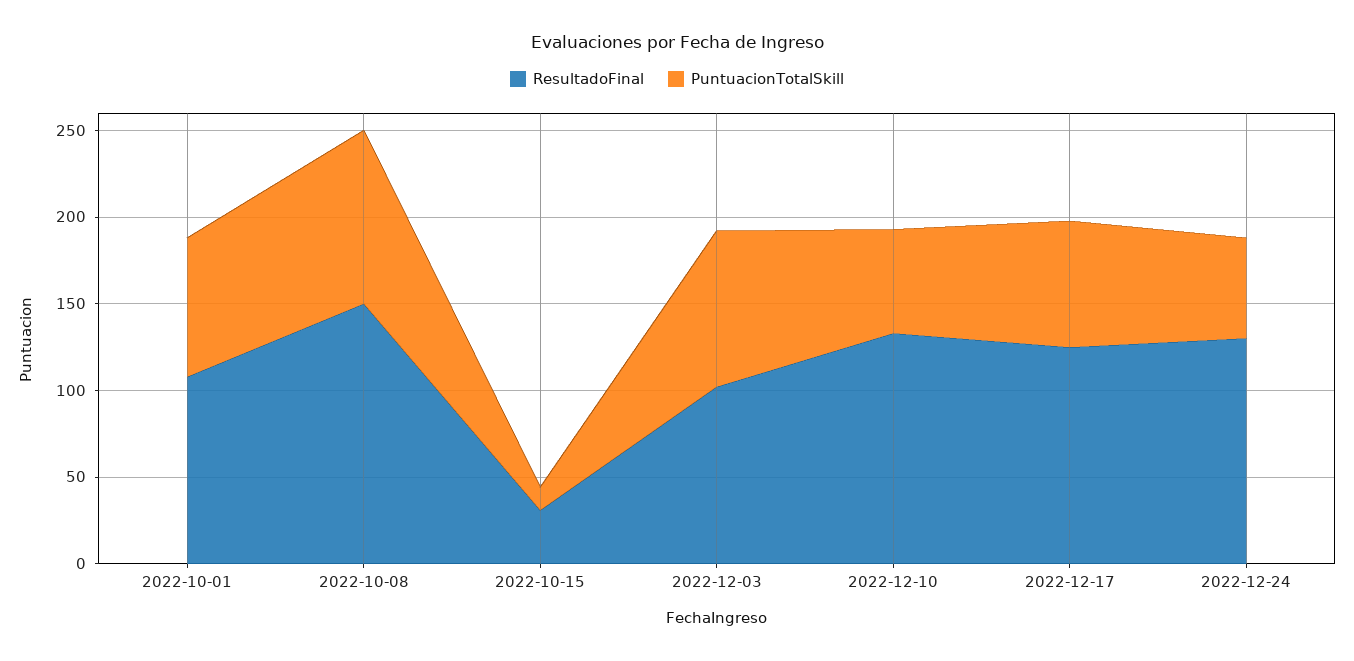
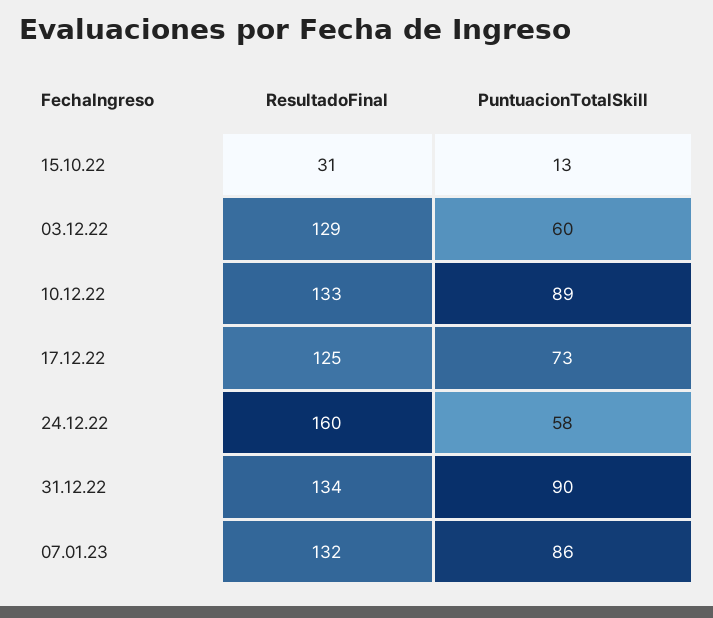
ResultadoFinal, 2022-10-01: 110 -> none
PuntuacionTotalSkill, 2022-10-01: 80 -> none
ResultadoFinal, 2022-10-08: 150 -> none
PuntuacionTotalSkill, 2022-10-08: 100 -> none
ResultadoFinal, 2022-12-03: 100 -> 129
PuntuacionTotalSkill, 2022-12-03: 90 -> 60
PuntuacionTotalSkill, 2022-12-10: 60 -> 89
ResultadoFinal, 2022-12-24: 130 -> 160
ResultadoFinal, 31.12.22: none -> 134
PuntuacionTotalSkill, 31.12.22: none -> 90
ResultadoFinal, 07.01.23: none -> 132
PuntuacionTotalSkill, 07.01.23: none -> 86

